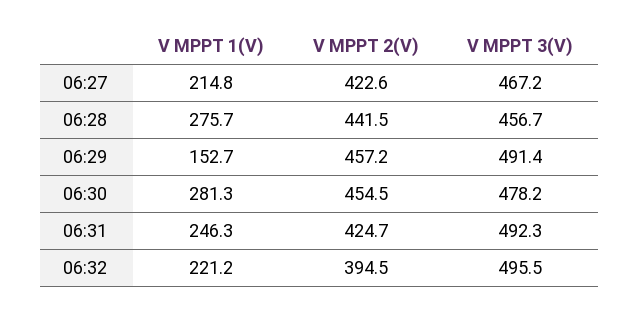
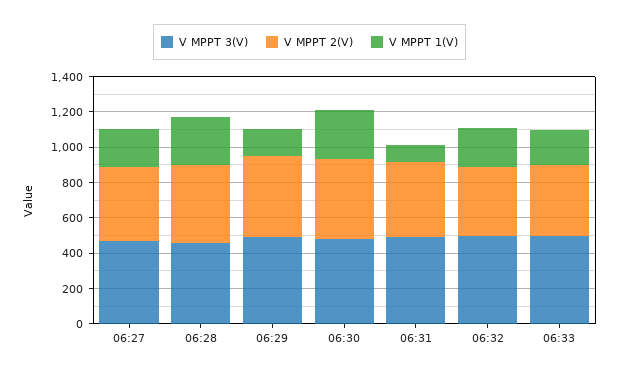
V MPPT 1(V), 06:31: 246.3 -> 100
V MPPT 3(V), 06:33: none -> 500
V MPPT 2(V), 06:33: none -> 400
V MPPT 1(V), 06:33: none -> 200

